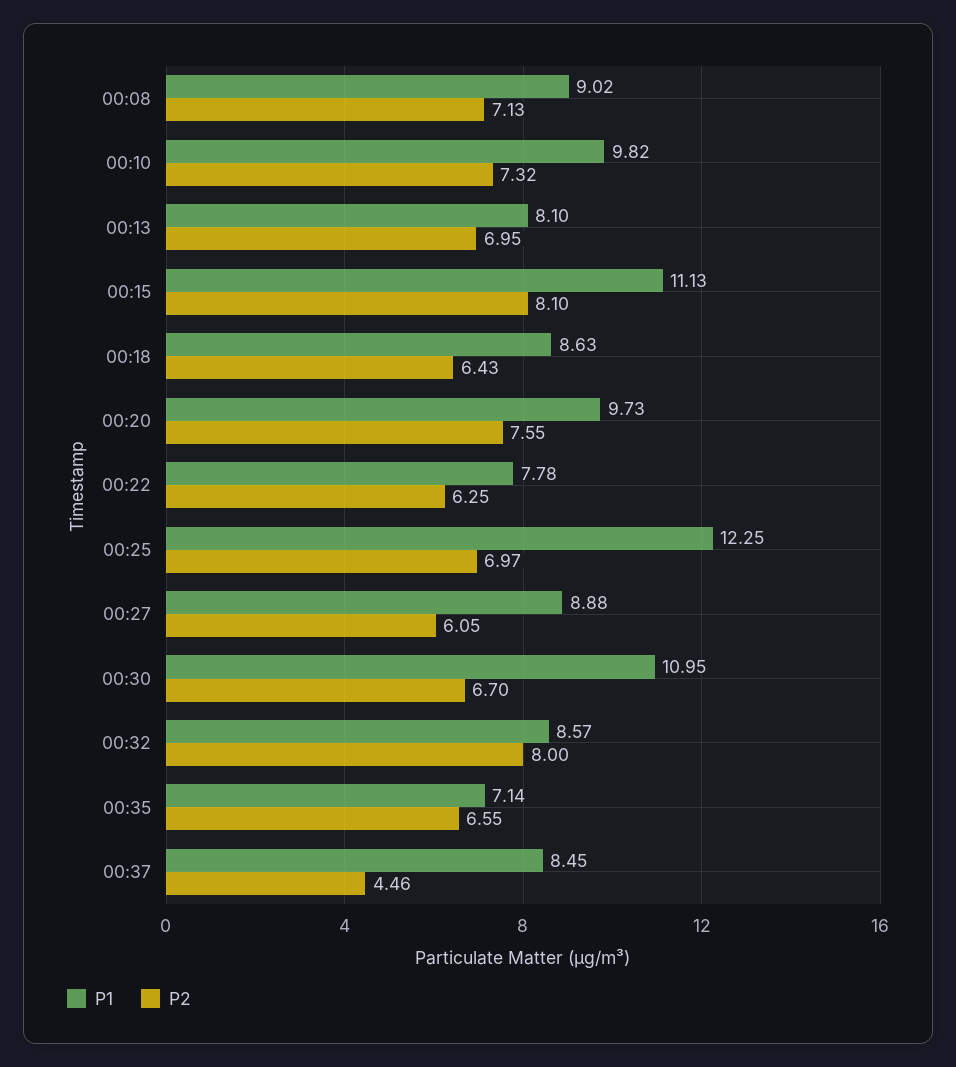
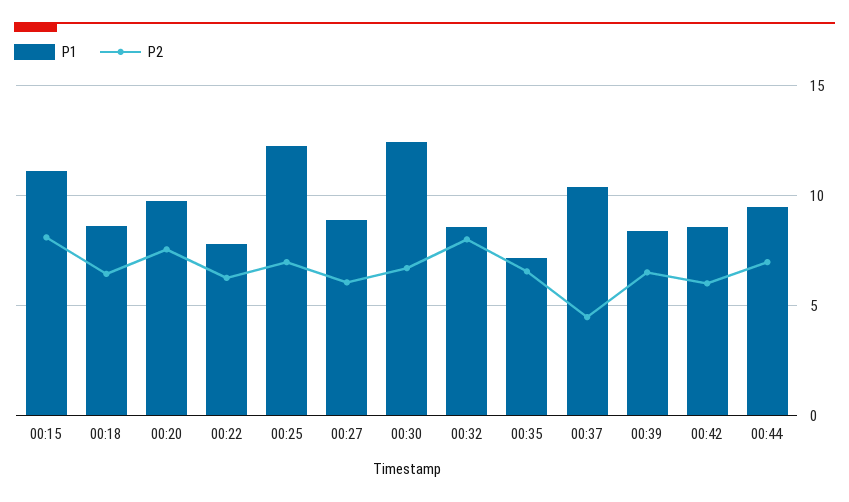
P1, 00:08: 9.02 -> none
P2, 00:08: 7.13 -> none
P1, 00:10: 9.82 -> none
P2, 00:10: 7.32 -> none
P1, 00:13: 8.1 -> none
P2, 00:13: 6.95 -> none
P1, 00:30: 10.95 -> 12.5
P1, 00:37: 8.45 -> 10.5
P1, 00:39: none -> 8.5
P2, 00:39: none -> 6.5
P1, 00:42: none -> 8.5
P2, 00:42: none -> 6
P1, 00:44: none -> 9.5
P2, 00:44: none -> 7

